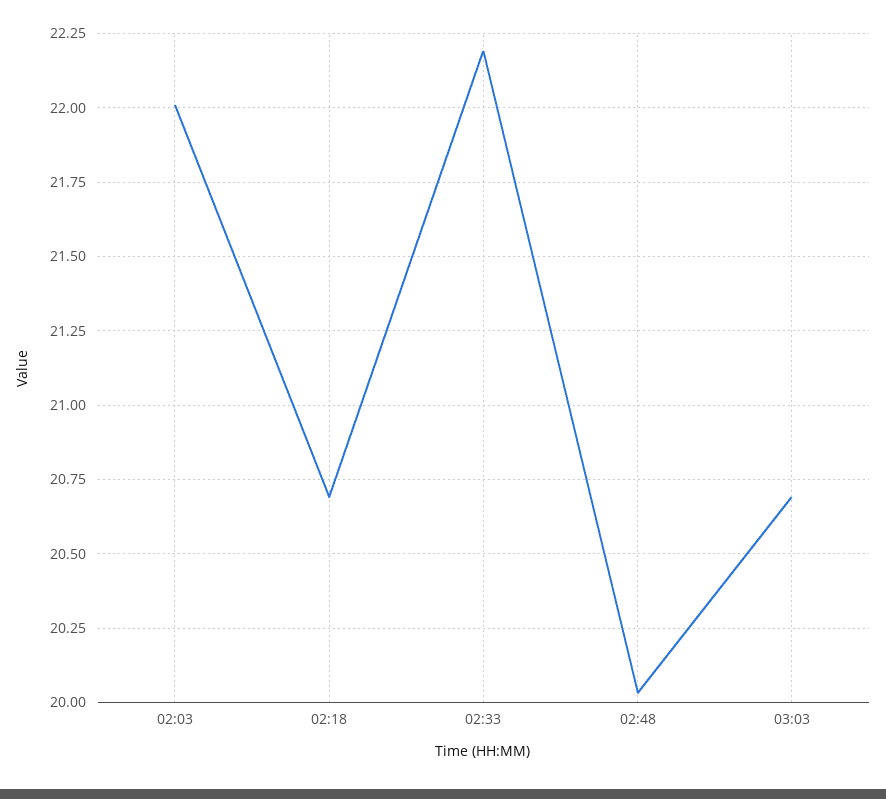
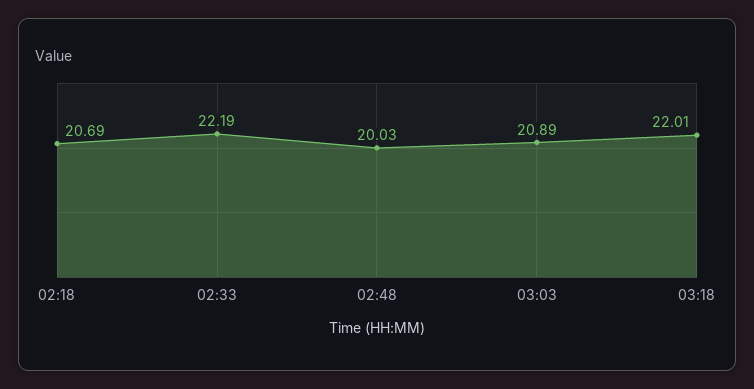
02:03: 22 -> none
03:03: 20.7 -> 20.89
03:18: none -> 22.01

